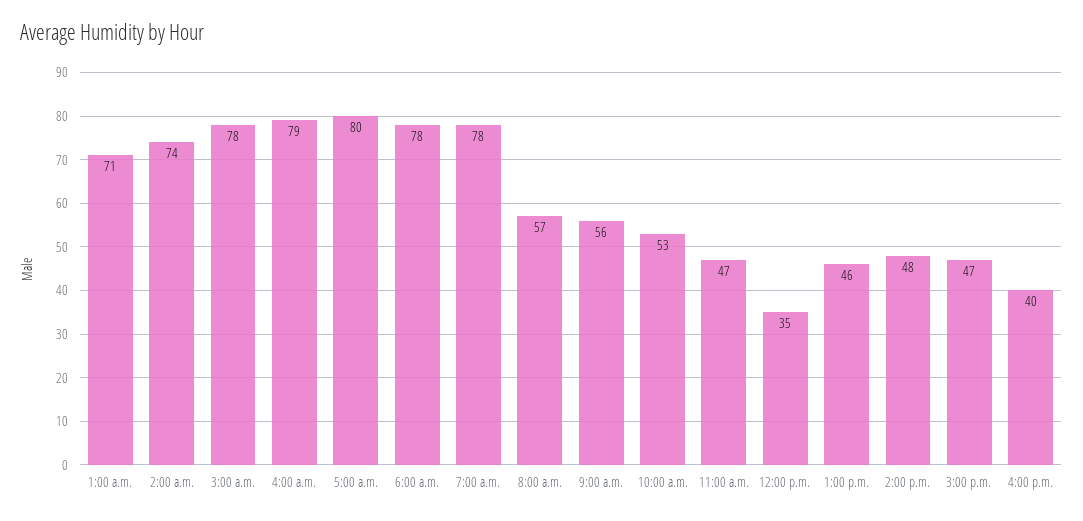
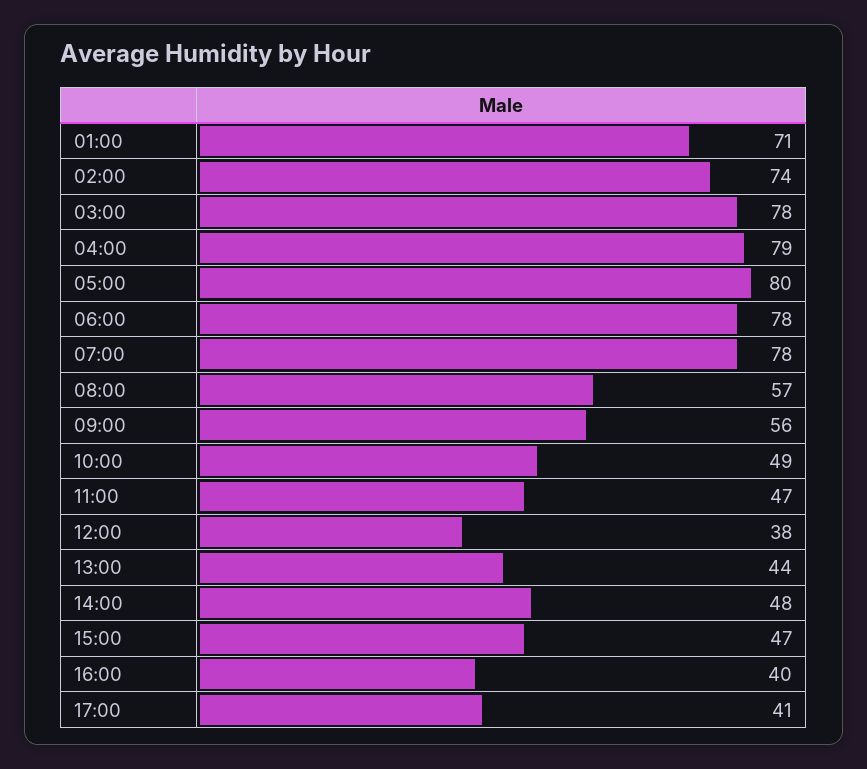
10:00 a.m.: 53 -> 49
12:00 p.m.: 35 -> 38
1:00 p.m.: 46 -> 44
17:00: none -> 41

